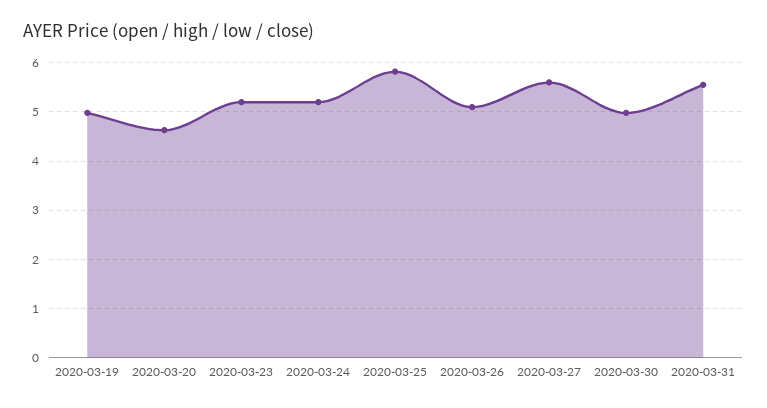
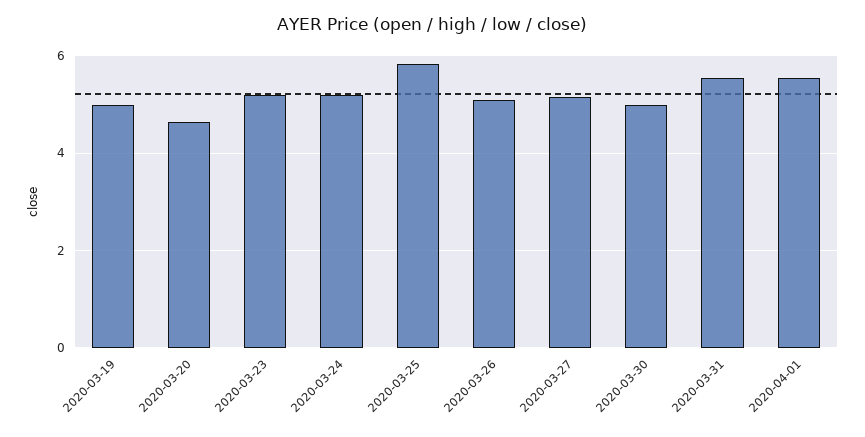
2020-03-27: 5.6 -> 5.2
2020-04-01: none -> 5.6

